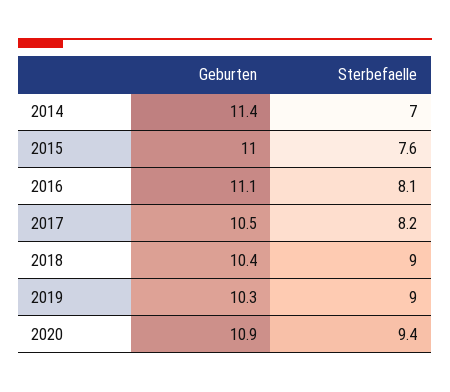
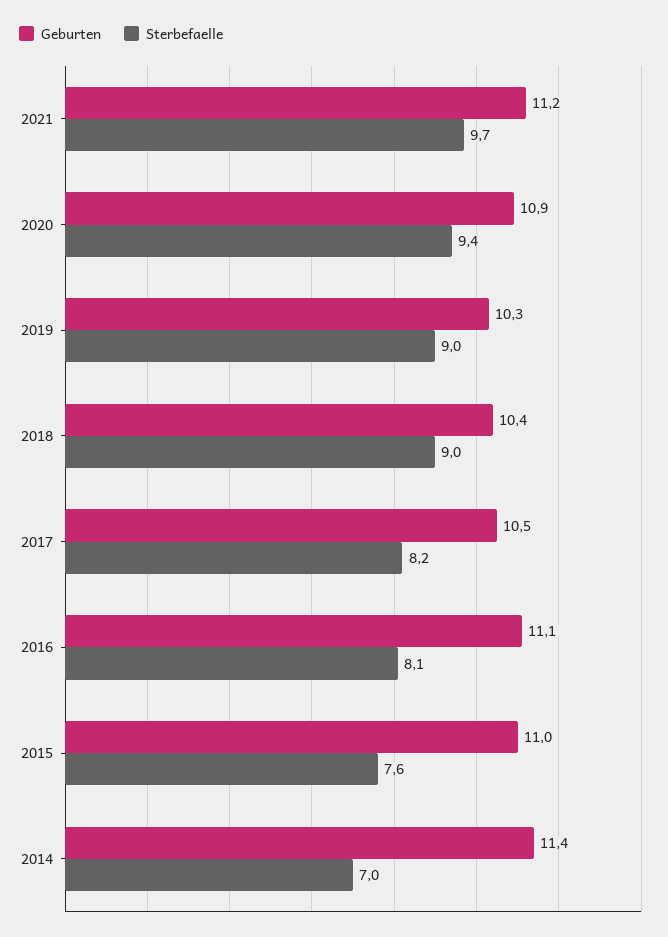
Geburten, 2021: none -> 11.2
Sterbefaelle, 2021: none -> 9.7

